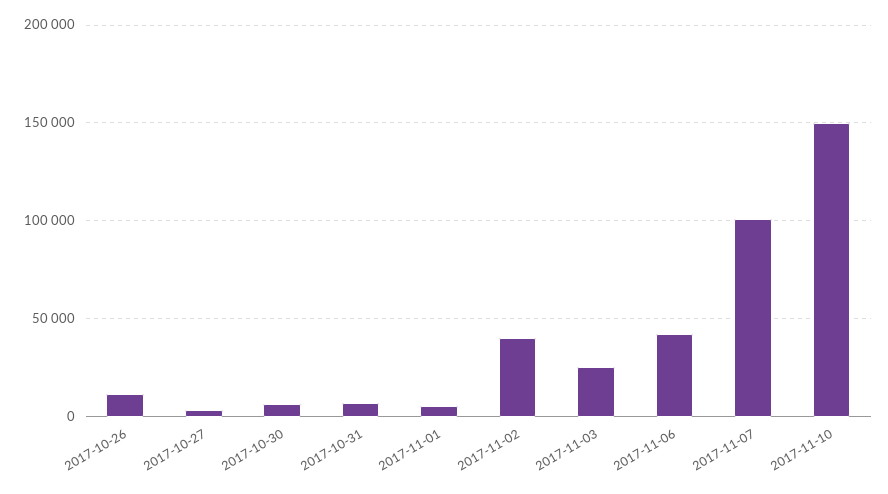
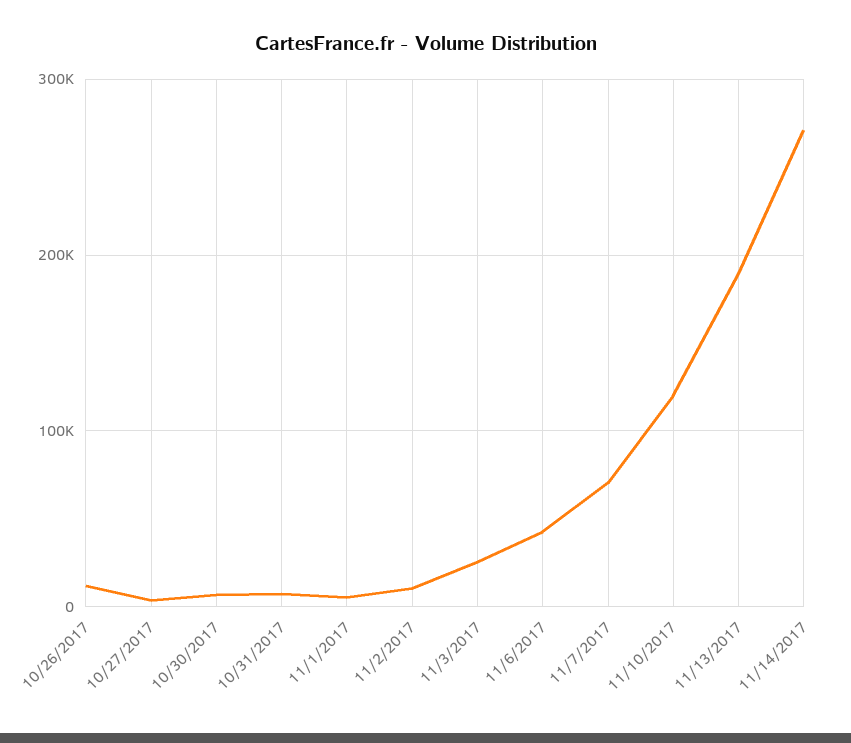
2017-11-02: 40000 -> 10000
2017-11-07: 100000 -> 70000
2017-11-10: 150000 -> 120000
11/13/2017: none -> 190000
11/14/2017: none -> 270000

